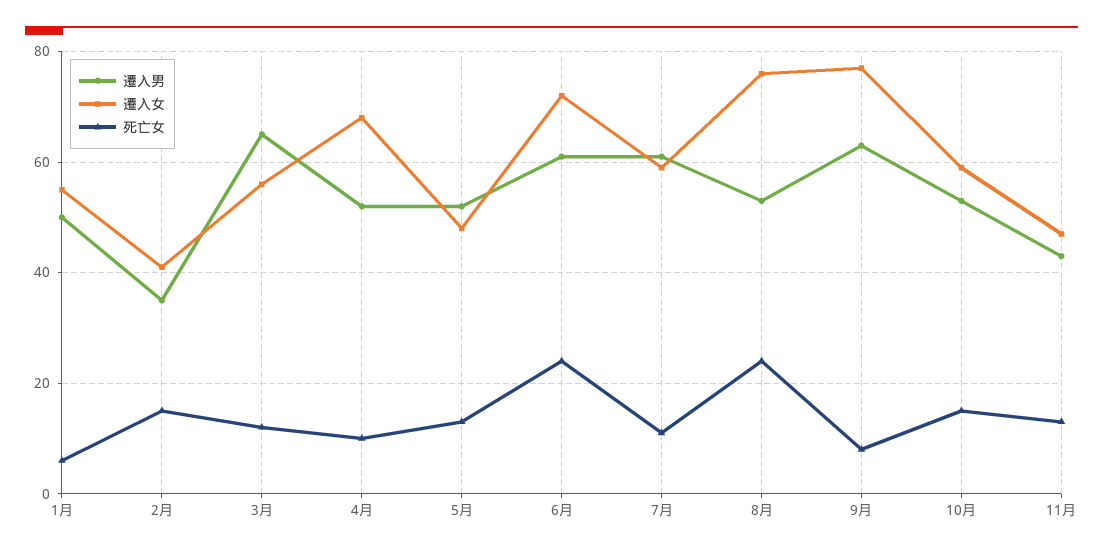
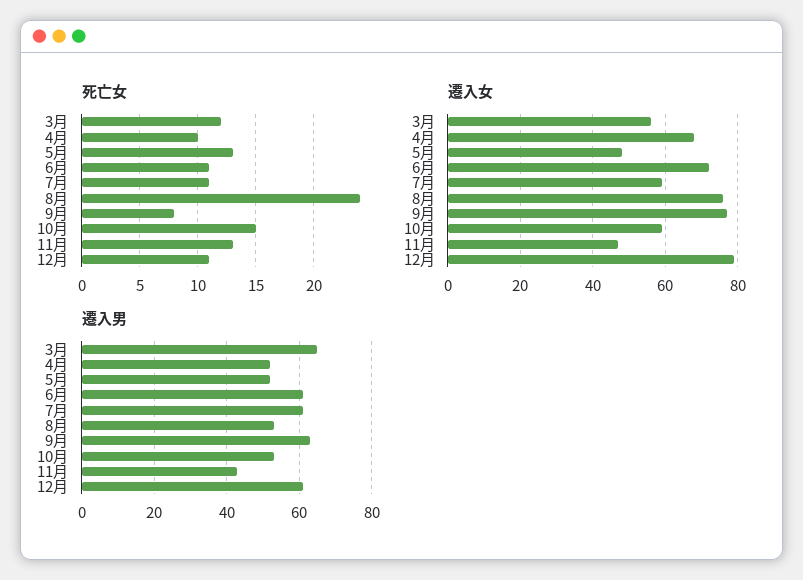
遷入男, 1月: 50 -> none
遷入女, 1月: 55 -> none
死亡女, 1月: 5 -> none
遷入男, 2月: 35 -> none
遷入女, 2月: 40 -> none
死亡女, 2月: 15 -> none
死亡女, 6月: 25 -> 11
死亡女, 12月: none -> 11
遷入女, 12月: none -> 80
遷入男, 12月: none -> 60

